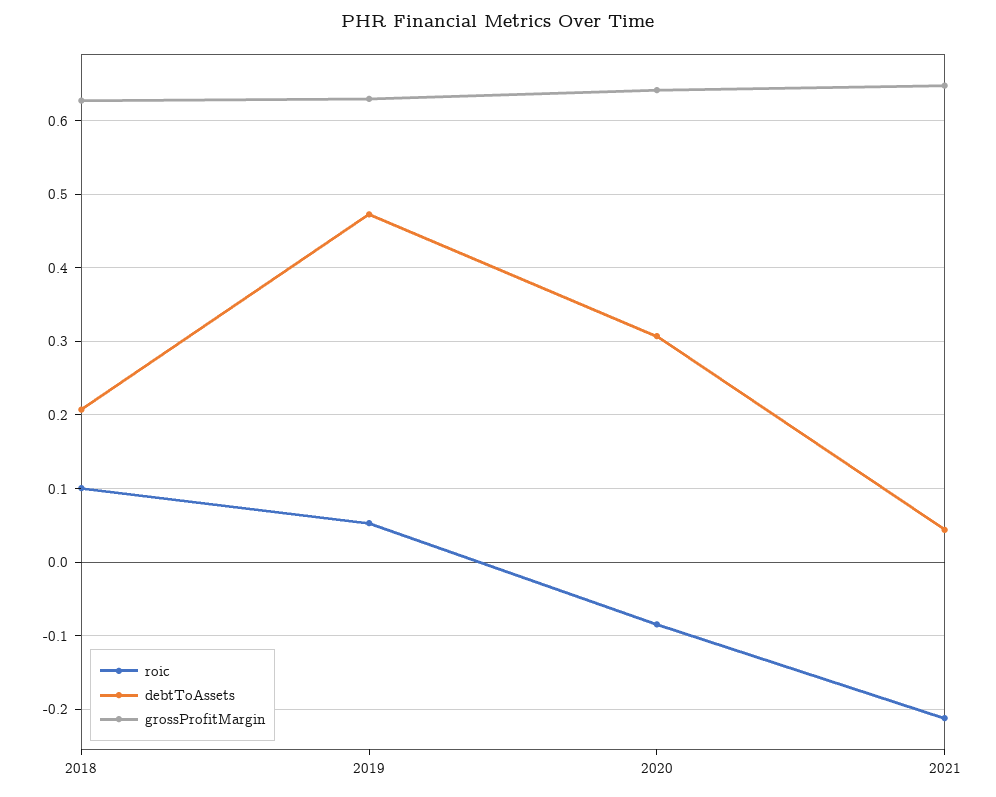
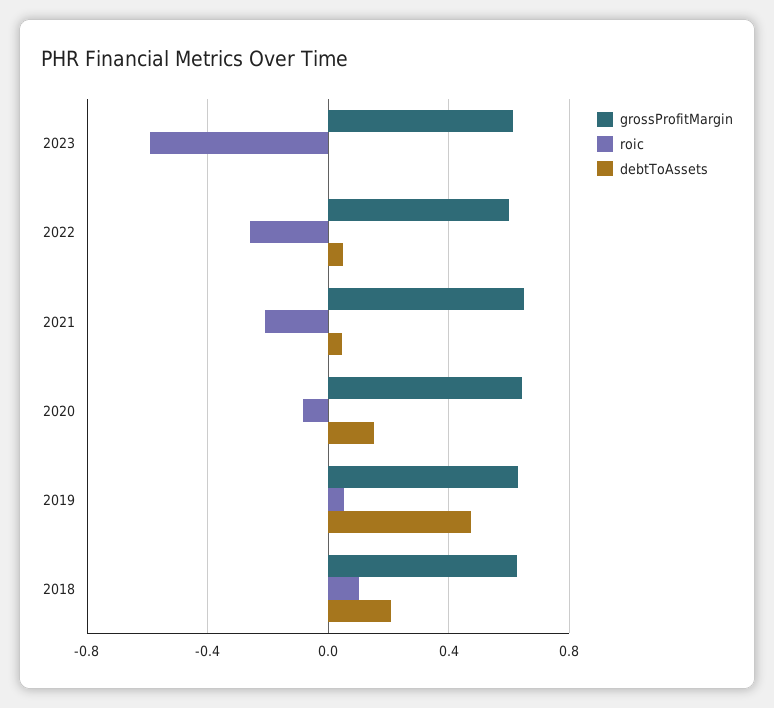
debtToAssets, 2020: 0.31 -> 0.15
grossProfitMargin, 2023: none -> 0.6
roic, 2023: none -> -0.6
debtToAssets, 2023: none -> 0
grossProfitMargin, 2022: none -> 0.6
roic, 2022: none -> -0.25
debtToAssets, 2022: none -> 0.05

